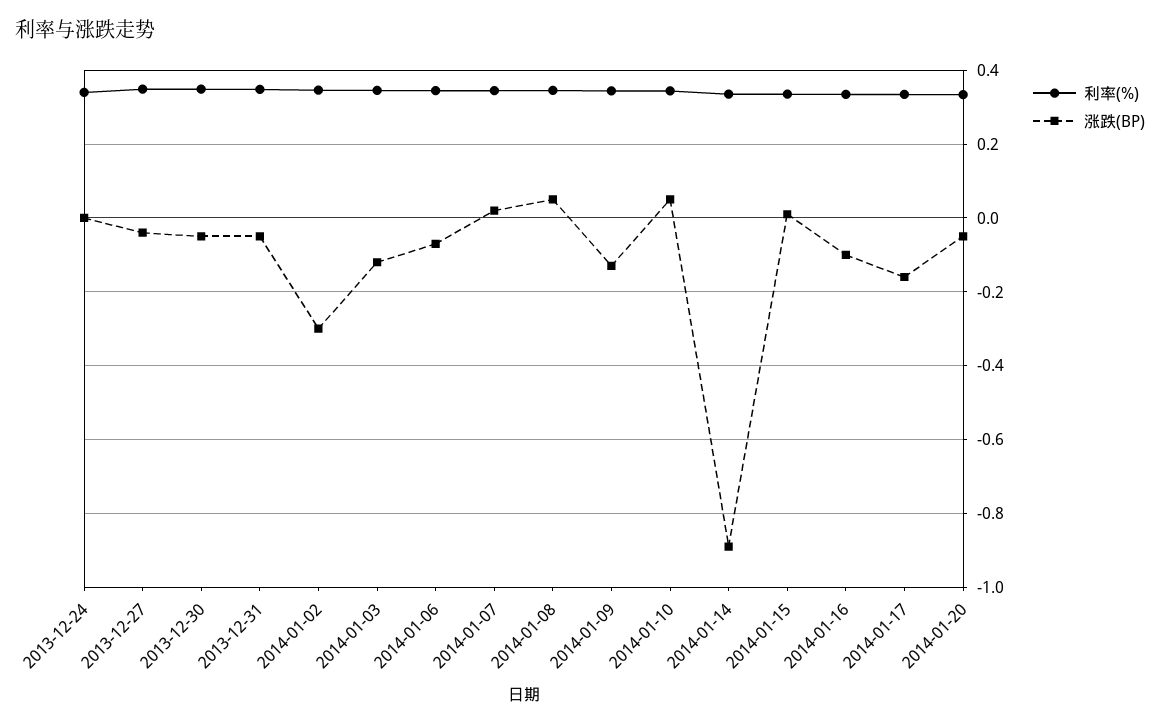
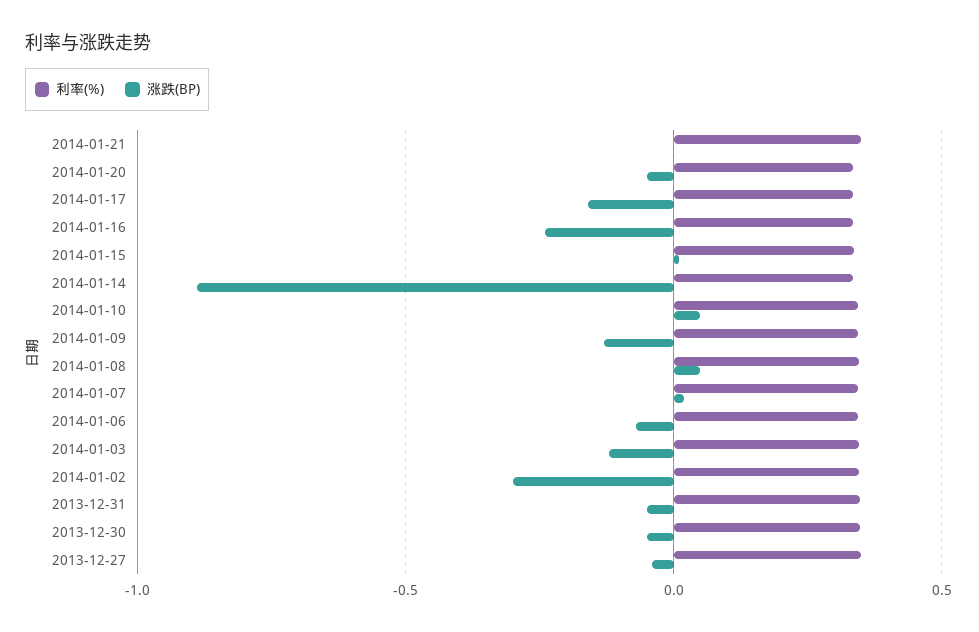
利率(%), 2013-12-24: 0.34 -> none
涨跌(BP), 2013-12-24: 0 -> none
涨跌(BP), 2014-01-16: -0.1 -> -0.25
利率(%), 2014-01-21: none -> 0.35
涨跌(BP), 2014-01-21: none -> 0

